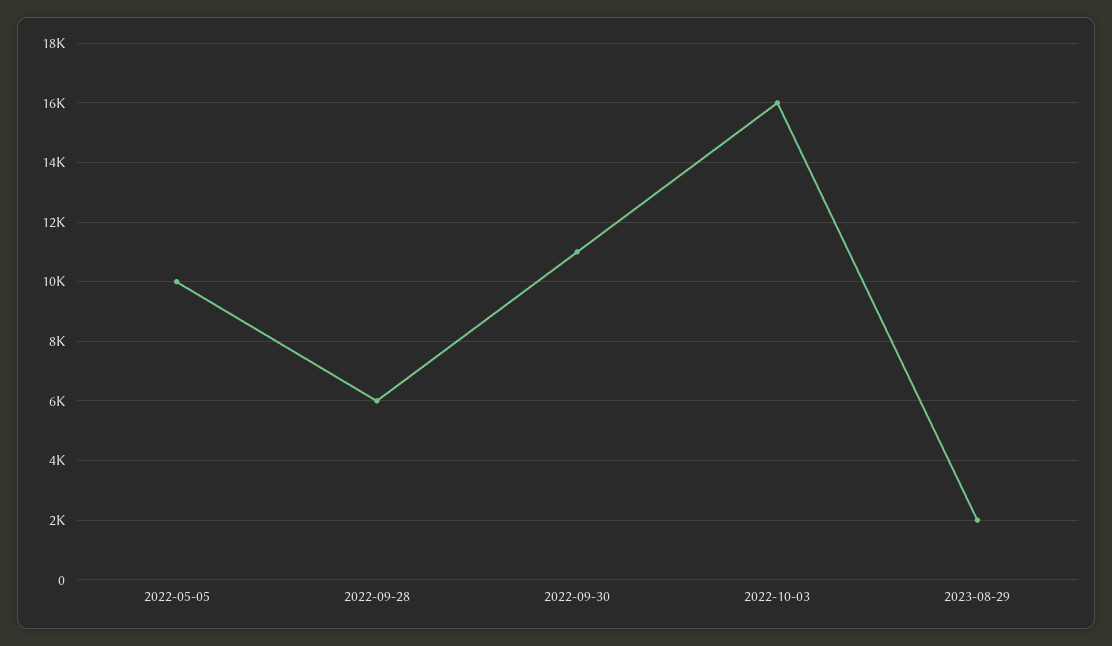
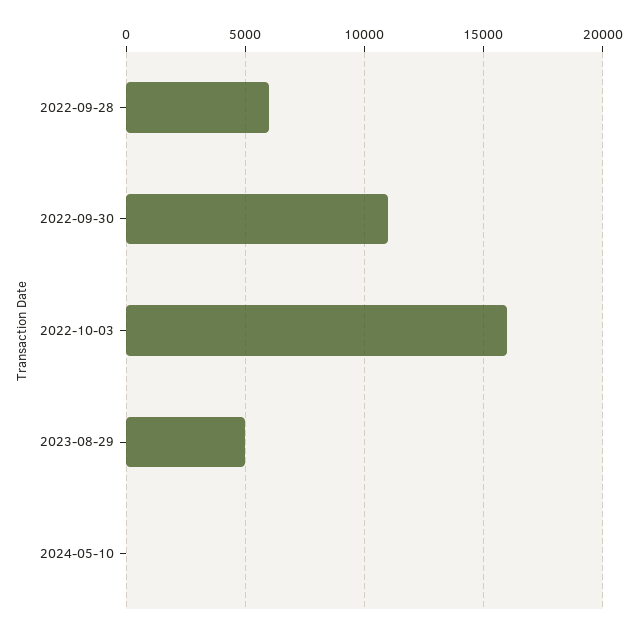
2022-05-05: 10000 -> none
2023-08-29: 2000 -> 5000
2024-05-10: none -> 0

